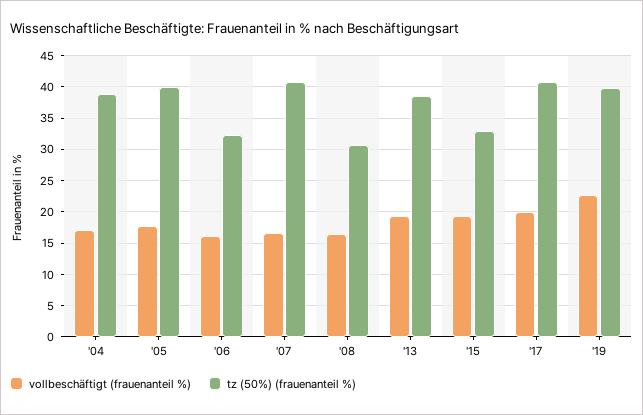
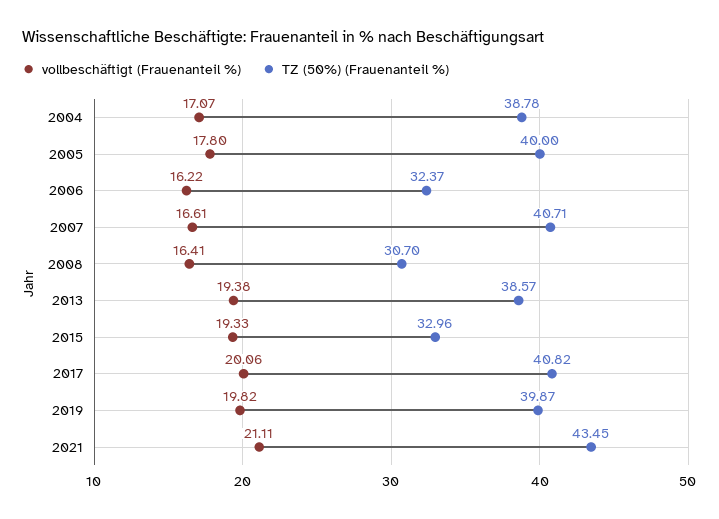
vollbeschäftigt (frauenanteil %), '19: 23 -> 19.82
vollbeschäftigt (frauenanteil %), 2021: none -> 21.11
tz (50%) (frauenanteil %), 2021: none -> 43.45

